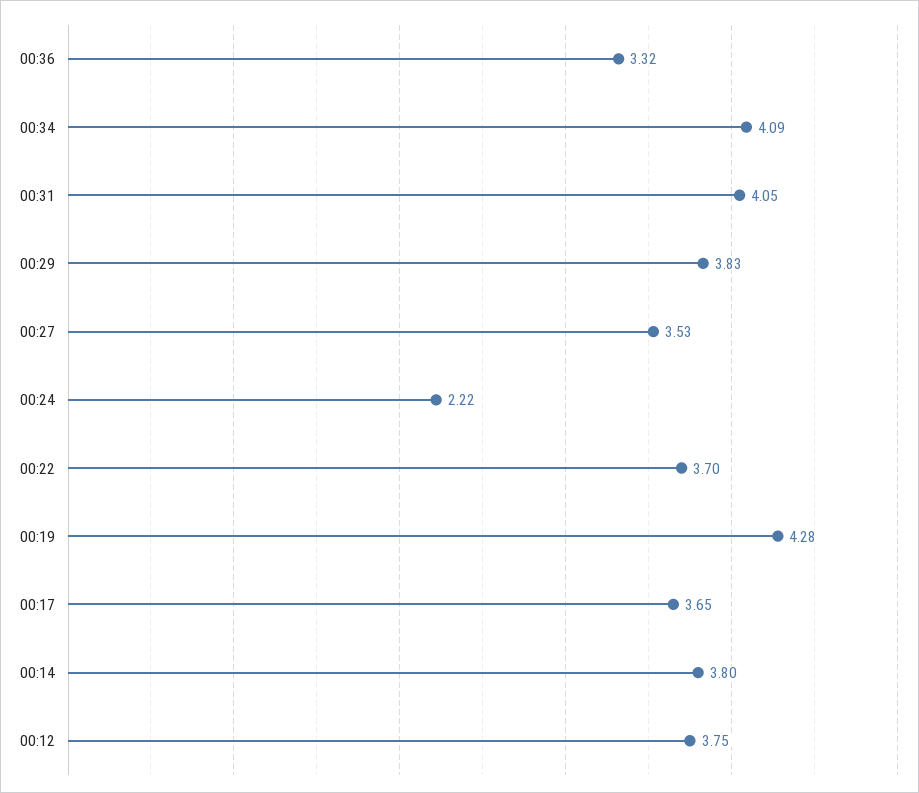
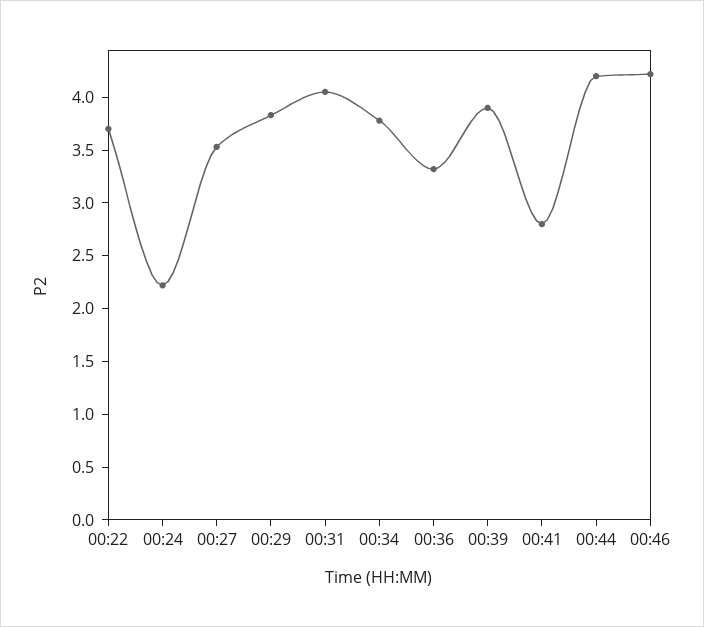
00:34: 4.09 -> 3.8
00:19: 4.28 -> none
00:17: 3.65 -> none
00:14: 3.8 -> none
00:12: 3.75 -> none
00:39: none -> 3.9
00:41: none -> 2.8
00:44: none -> 4.2
00:46: none -> 4.2

